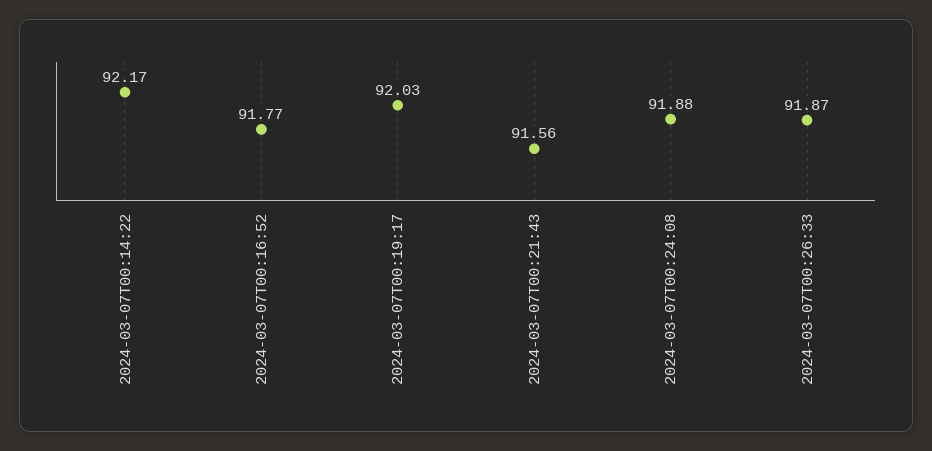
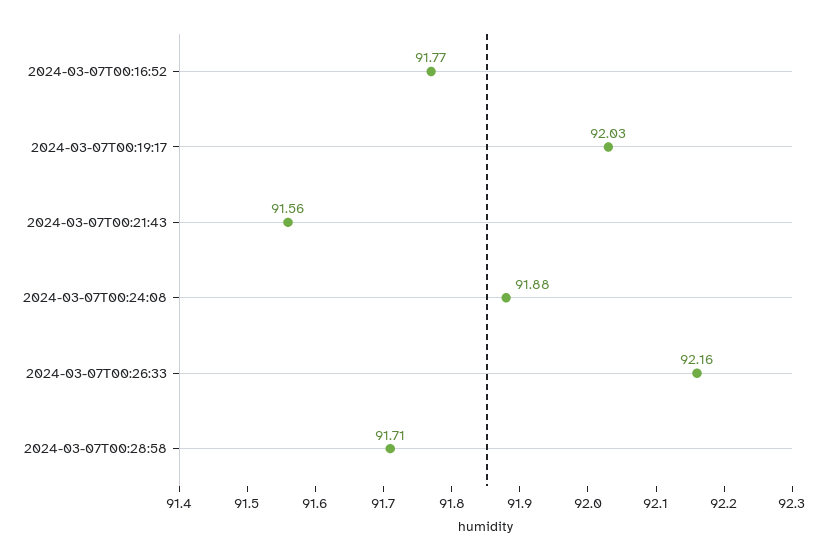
2024-03-07T00:14:22: 92.17 -> none
2024-03-07T00:26:33: 91.87 -> 92.16
2024-03-07T00:28:58: none -> 91.71

